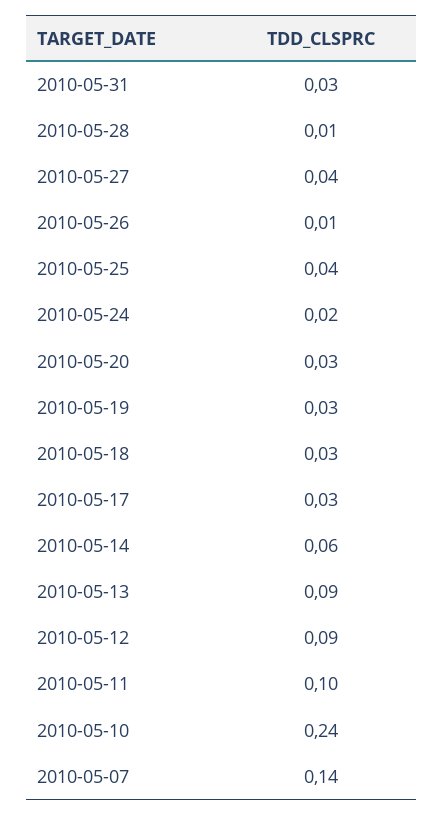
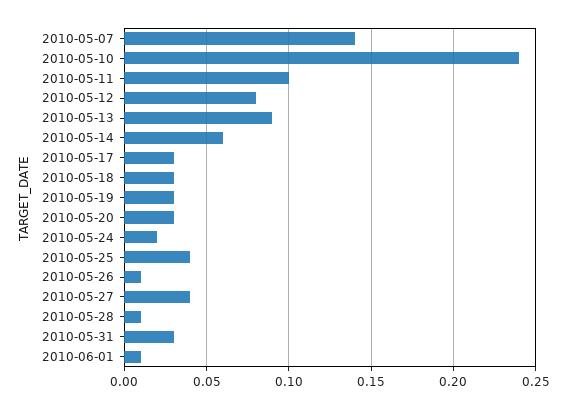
2010-05-12: 0.09 -> 0.08
2010-06-01: none -> 0.01

